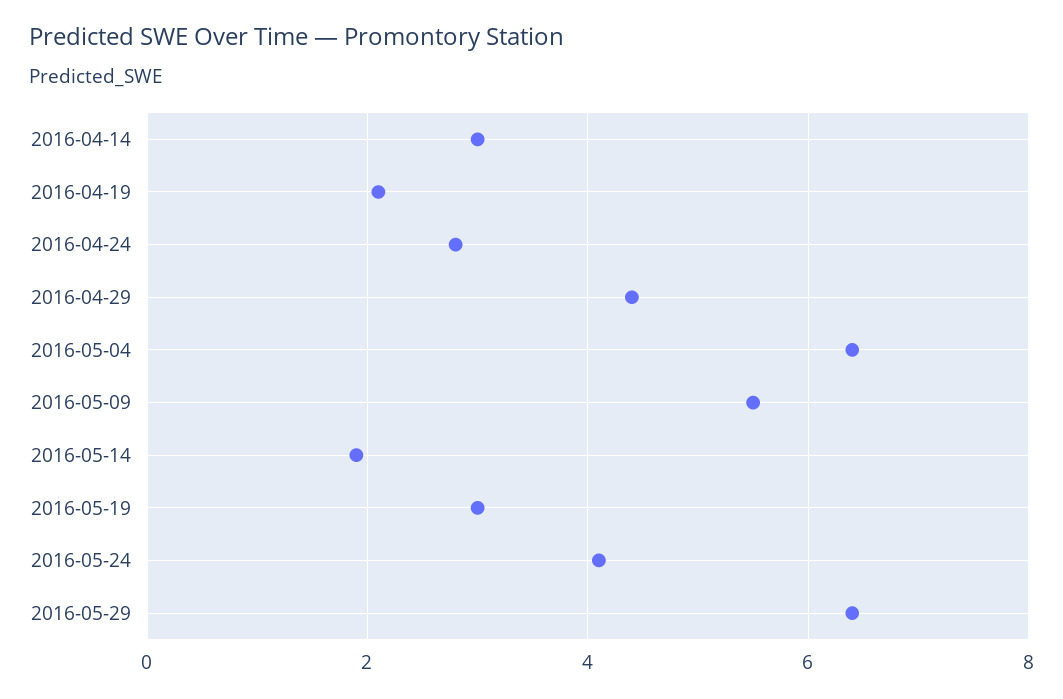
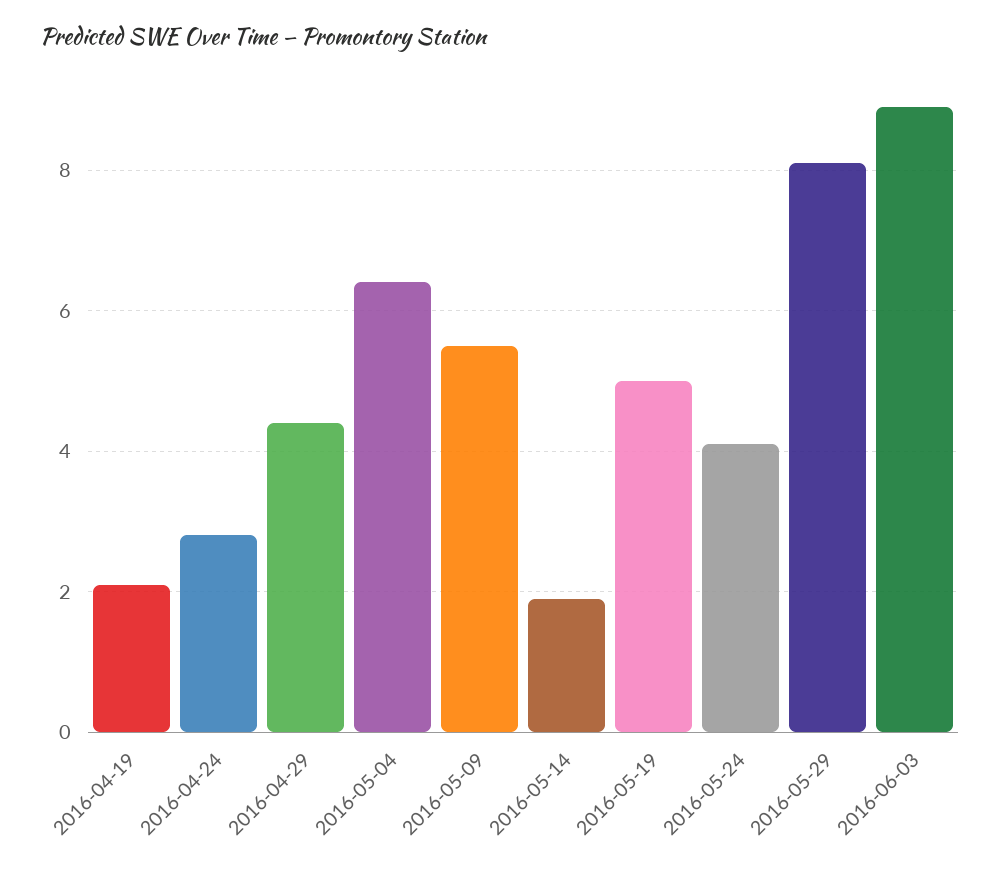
2016-04-14: 3 -> none
2016-05-19: 3 -> 5
2016-05-29: 6.5 -> 8
2016-06-03: none -> 9

